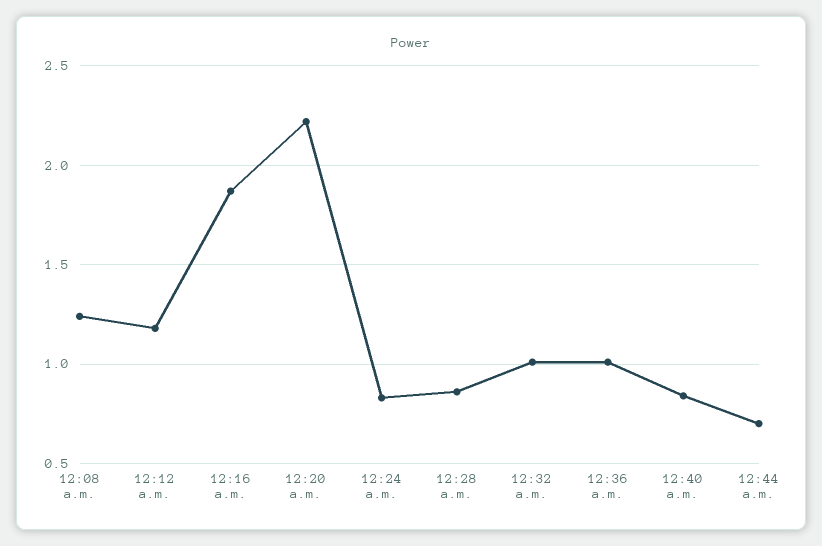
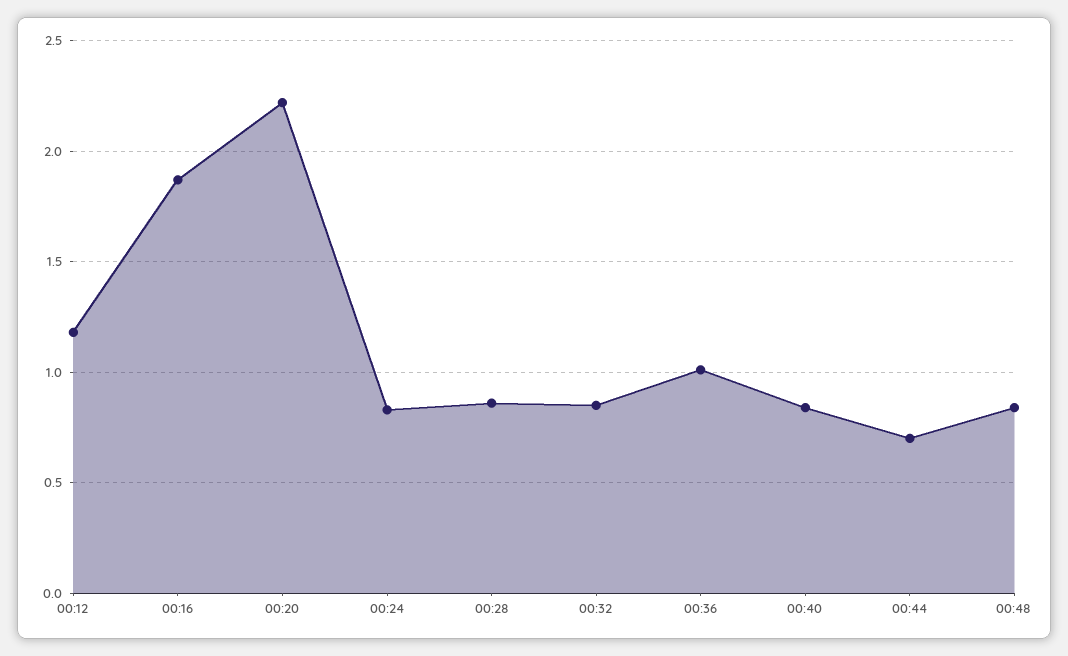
12:08 a.m.: 1.25 -> none
12:32 a.m.: 1 -> 0.85
00:48: none -> 0.85

